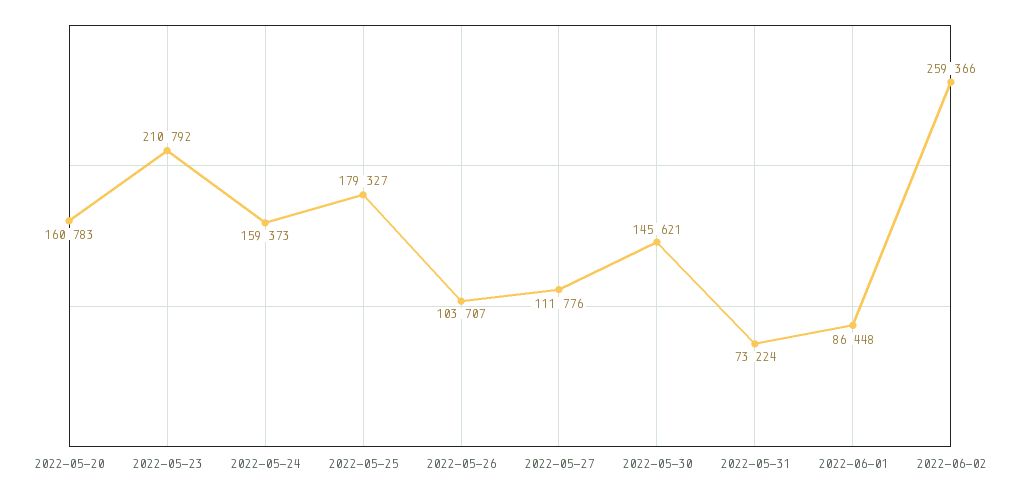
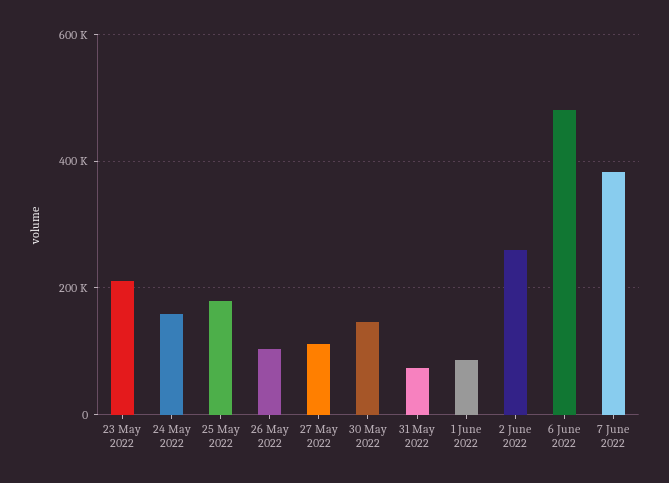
2022-05-20: 160783 -> none
6 June 2022: none -> 480000
7 June 2022: none -> 380000

